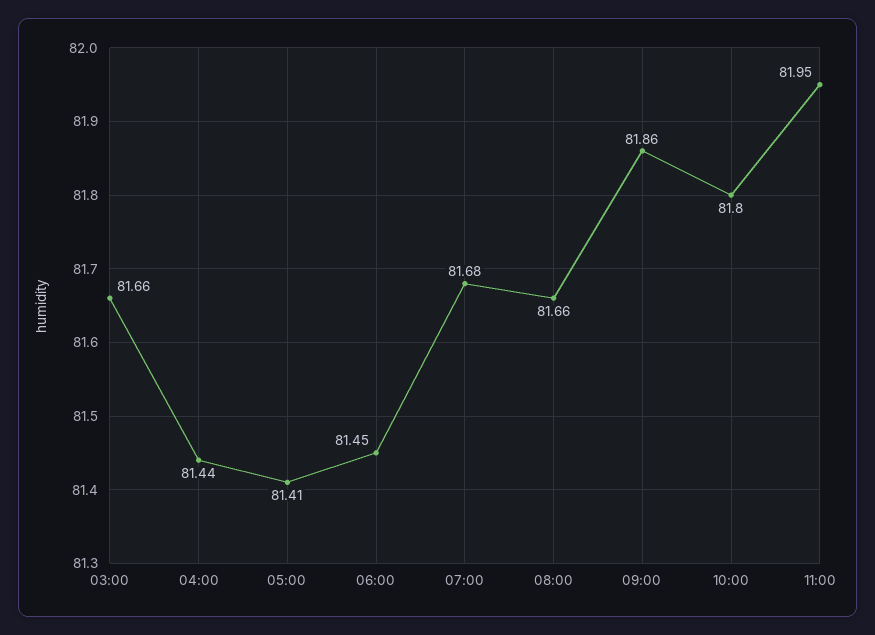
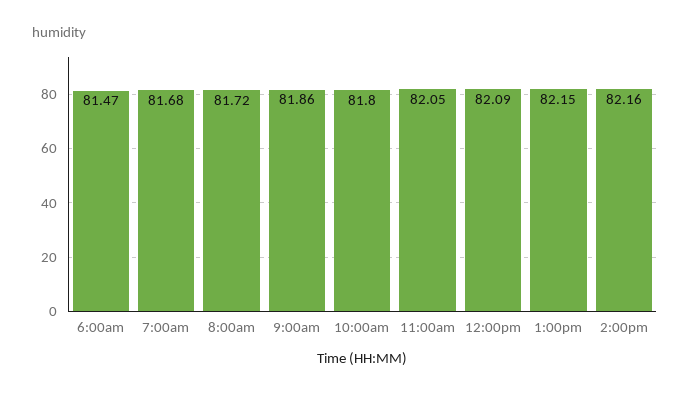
03:00: 81.66 -> none
04:00: 81.44 -> none
05:00: 81.41 -> none
06:00: 81.45 -> 81.47
08:00: 81.66 -> 81.72
11:00: 81.95 -> 82.05
12:00pm: none -> 82.09
1:00pm: none -> 82.15
2:00pm: none -> 82.16

